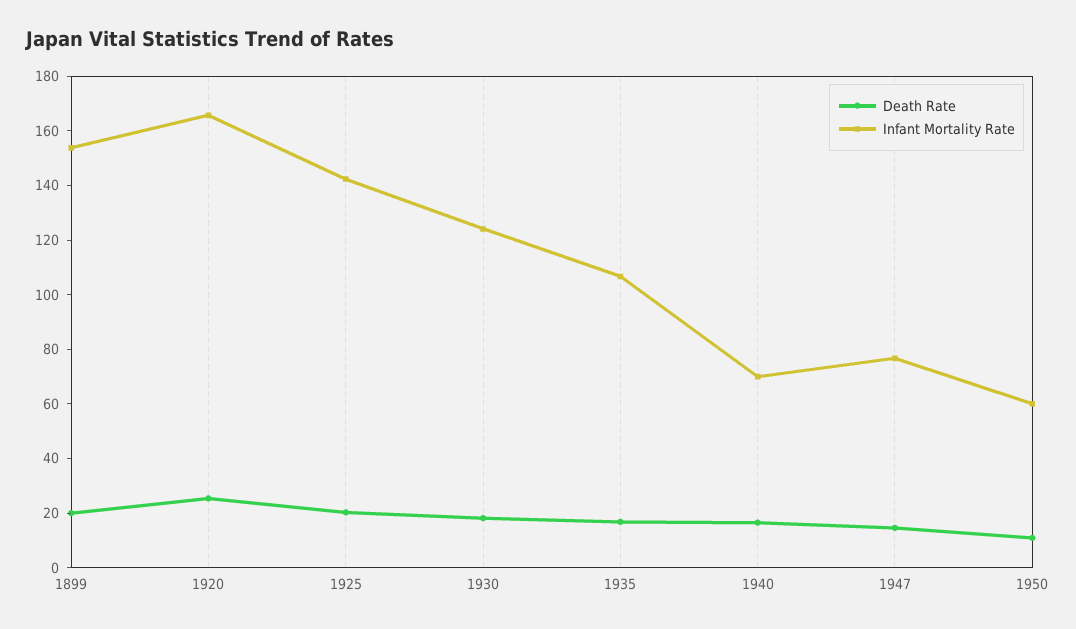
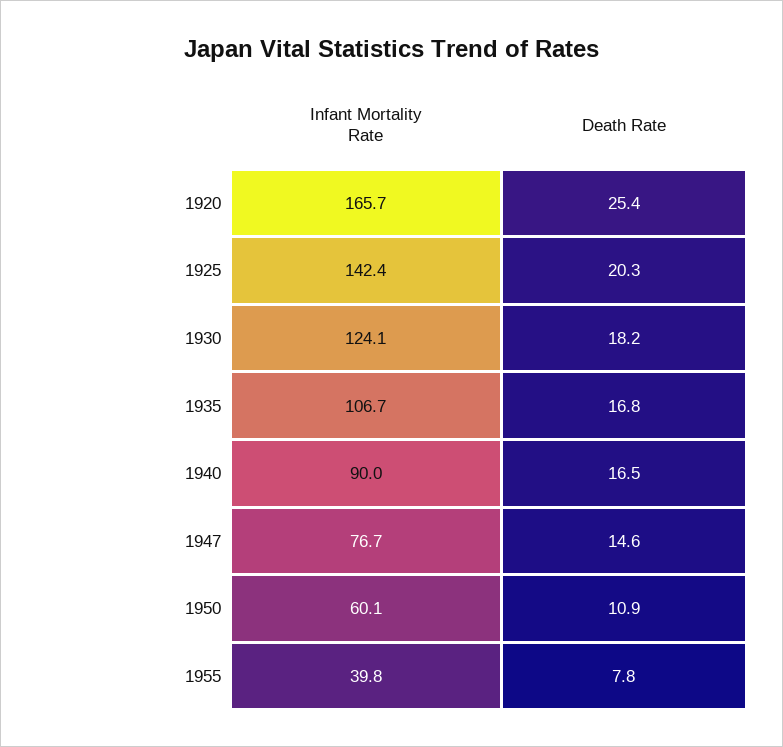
Death Rate, 1899: 20 -> none
Infant Mortality Rate, 1899: 155 -> none
Infant Mortality Rate, 1940: 70 -> 90
Infant Mortality Rate, 1955: none -> 39.8
Death Rate, 1955: none -> 7.8

